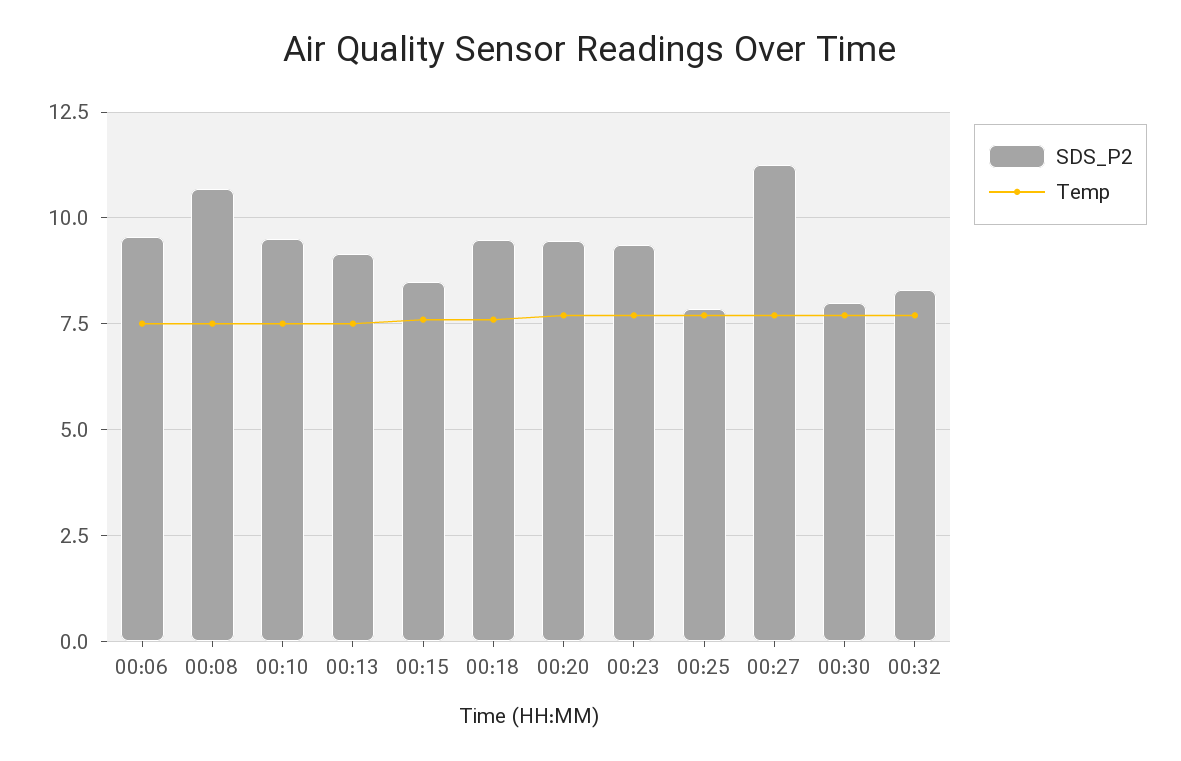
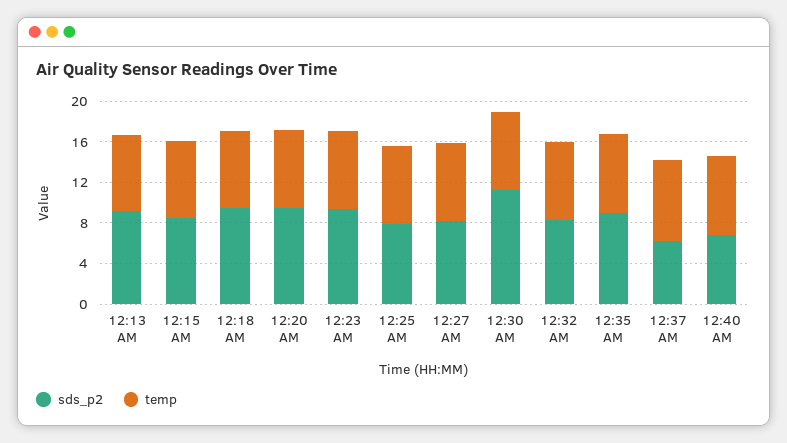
SDS_P2, 00:06: 9.5 -> none
Temp, 00:06: 7.5 -> none
SDS_P2, 00:08: 10.75 -> none
Temp, 00:08: 7.5 -> none
SDS_P2, 00:10: 9.5 -> none
Temp, 00:10: 7.5 -> none
SDS_P2, 00:27: 11.25 -> 8
SDS_P2, 00:30: 8 -> 11
SDS_P2, 12:35 AM: none -> 9
Temp, 12:35 AM: none -> 8
SDS_P2, 12:37 AM: none -> 6
Temp, 12:37 AM: none -> 8
SDS_P2, 12:40 AM: none -> 7
Temp, 12:40 AM: none -> 8

